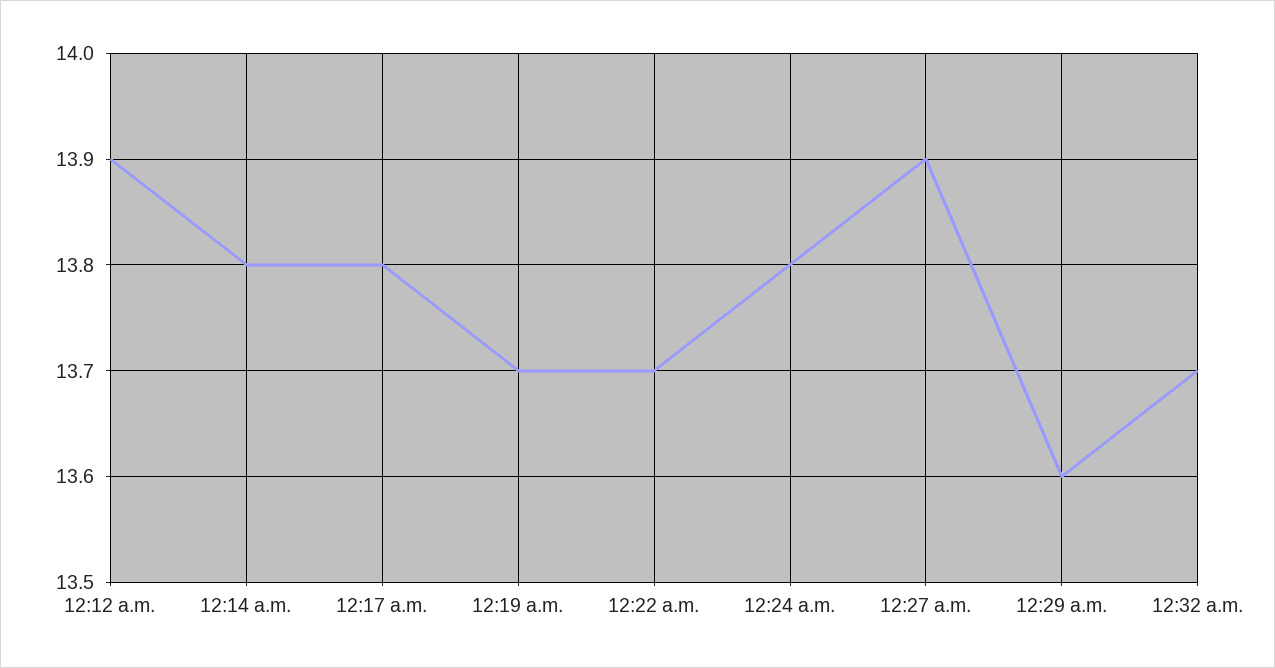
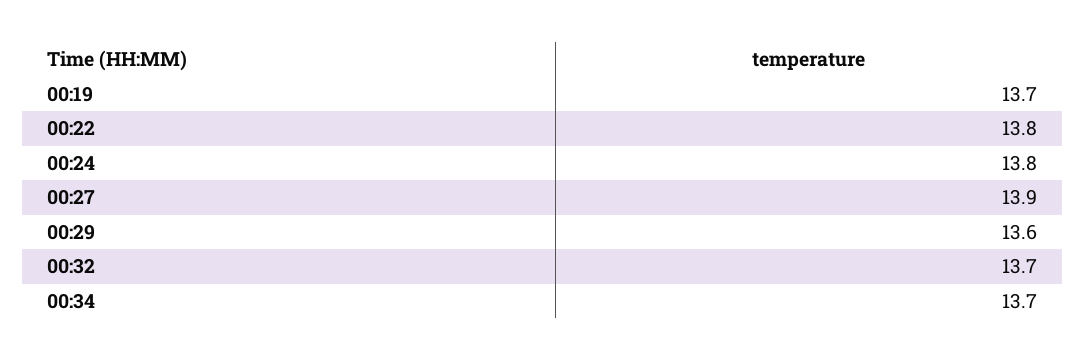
12:12 a.m.: 13.9 -> none
12:14 a.m.: 13.8 -> none
12:17 a.m.: 13.8 -> none
12:22 a.m.: 13.7 -> 13.8
00:34: none -> 13.7

